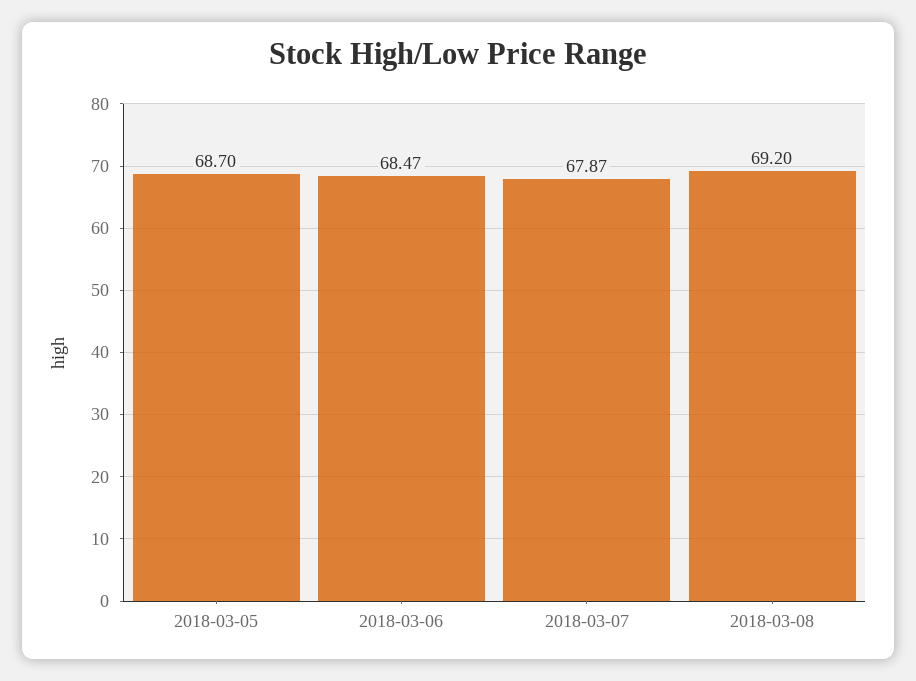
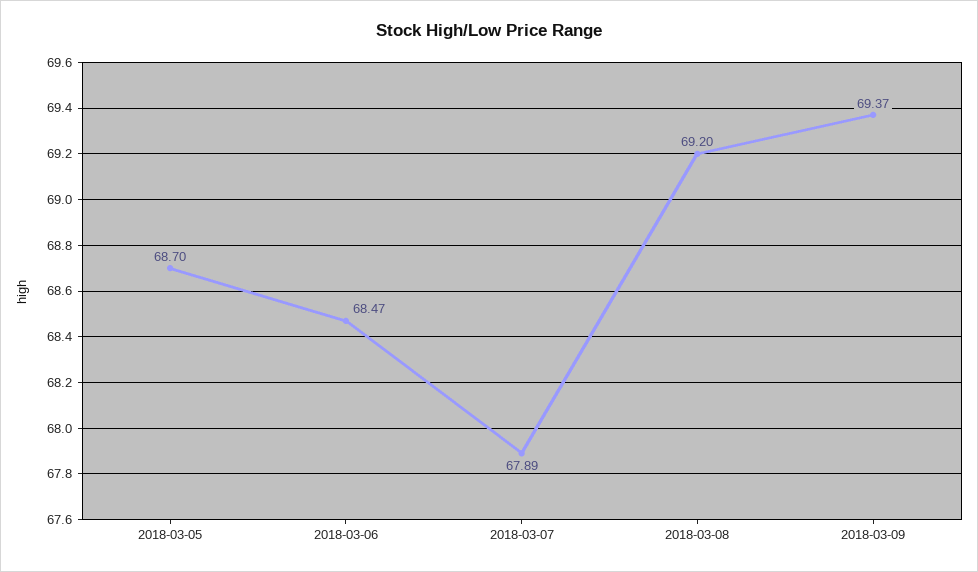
2018-03-07: 67.87 -> 67.89
2018-03-09: none -> 69.37

